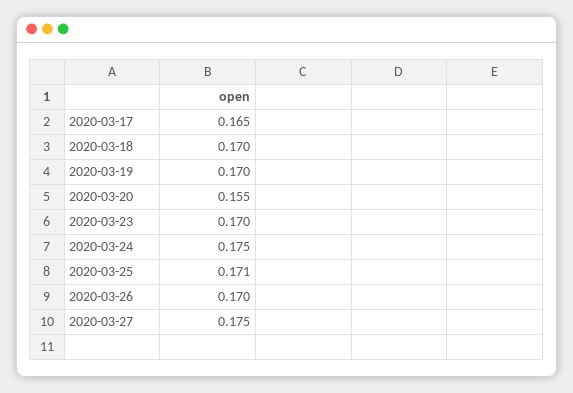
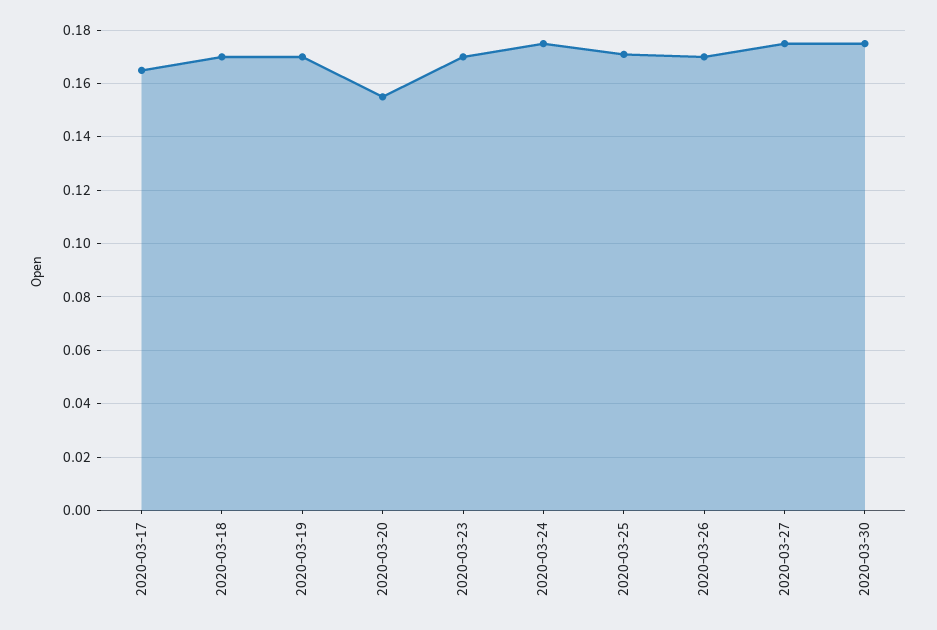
2020-03-30: none -> 0.175

